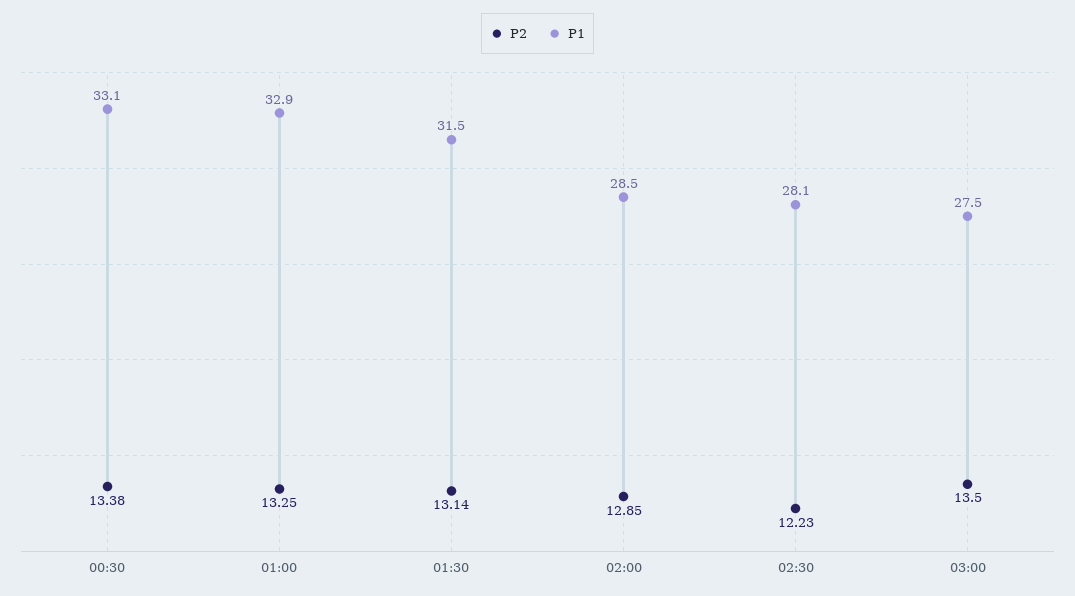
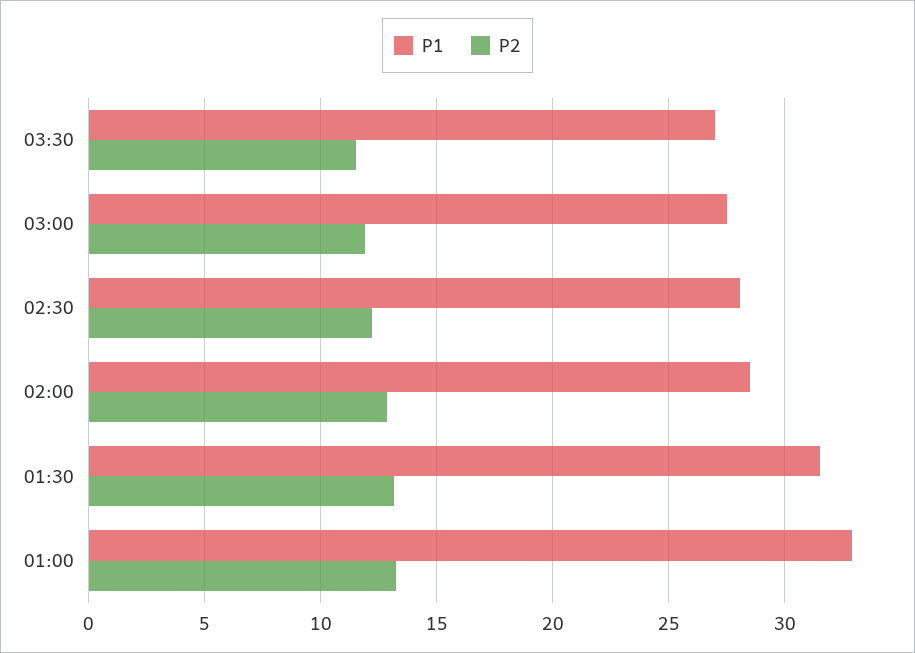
P2, 00:30: 13.38 -> none
P1, 00:30: 33.1 -> none
P2, 03:00: 13.5 -> 12
P1, 03:30: none -> 27
P2, 03:30: none -> 11.5

